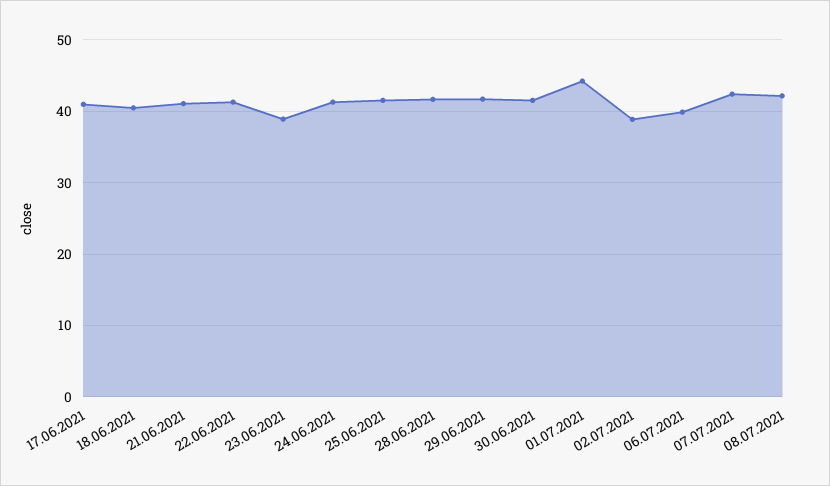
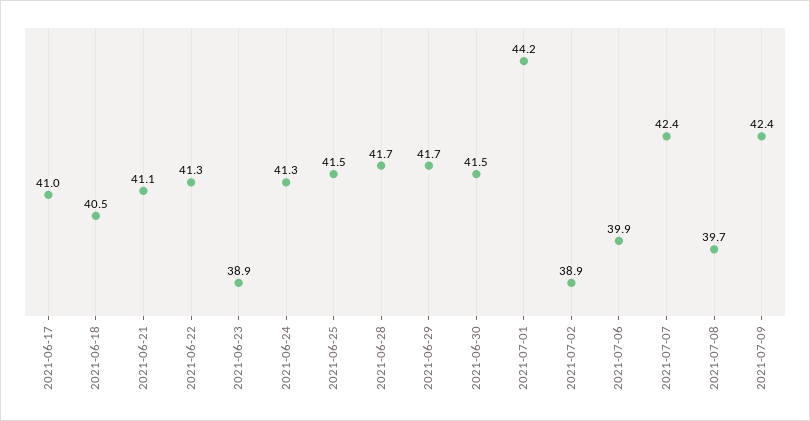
08.07.2021: 42 -> 39.7
2021-07-09: none -> 42.4

